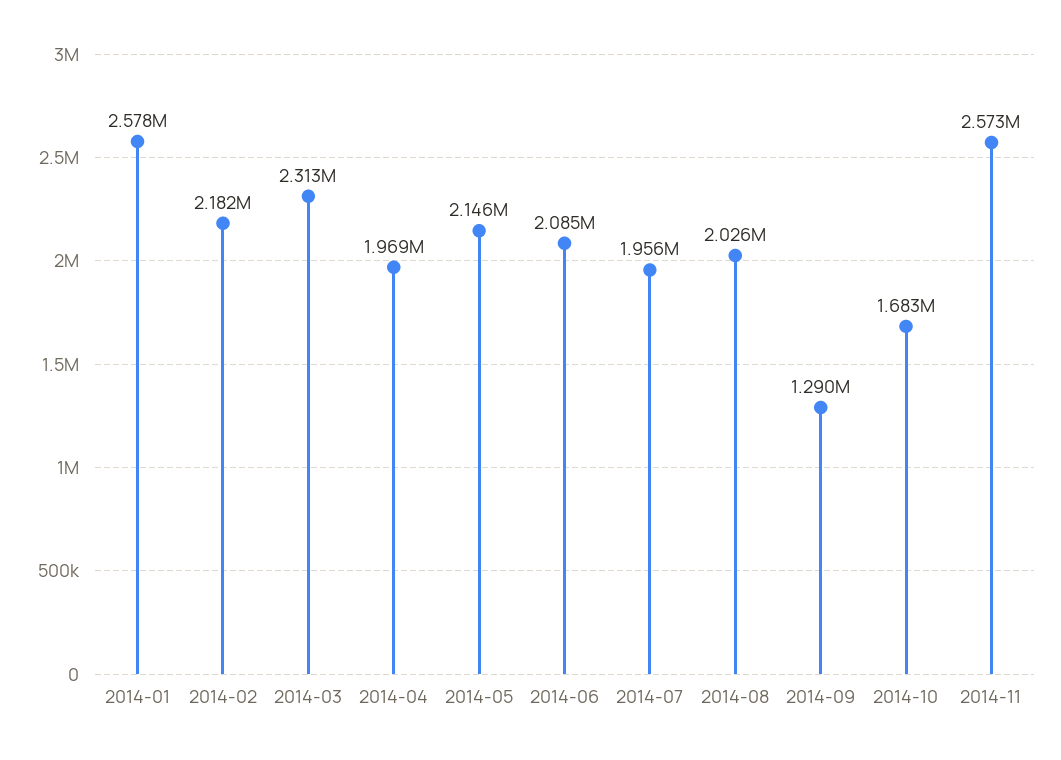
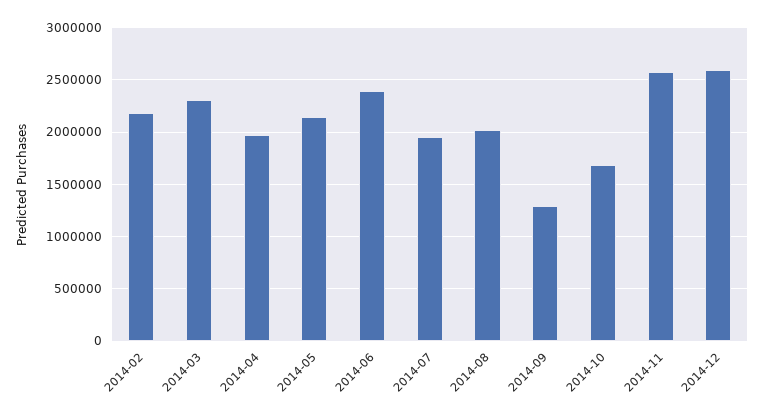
2014-01: 2578000 -> none
2014-06: 2085000 -> 2400000
2014-12: none -> 2600000

